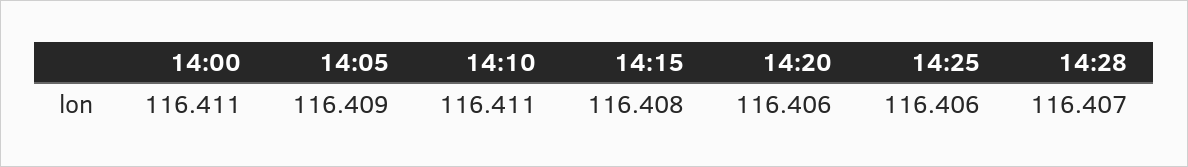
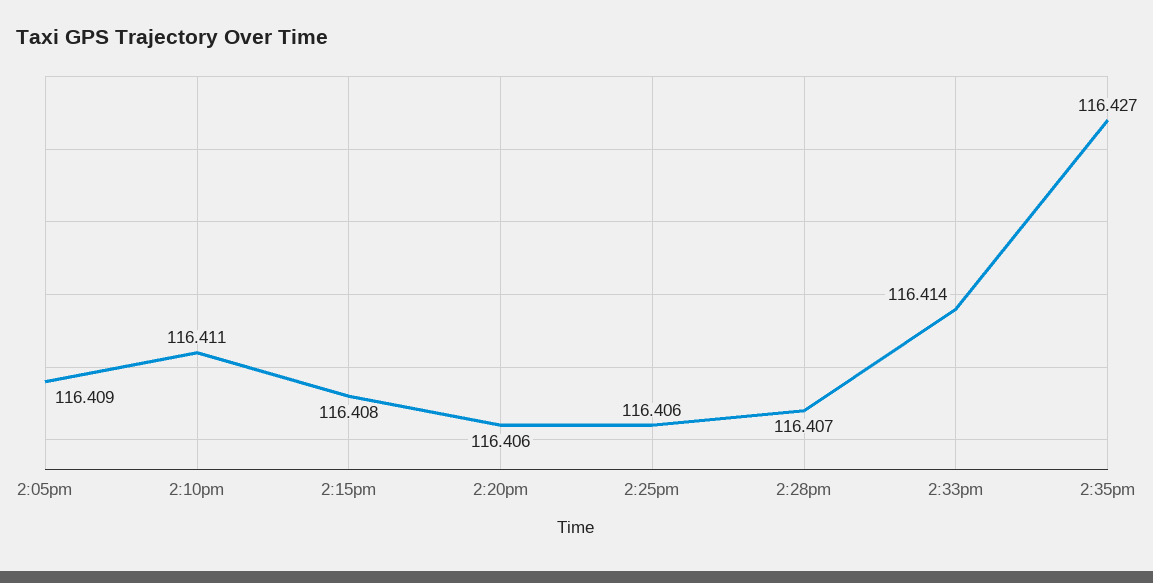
14:00: 116.411 -> none
2:33pm: none -> 116.414
2:35pm: none -> 116.427

